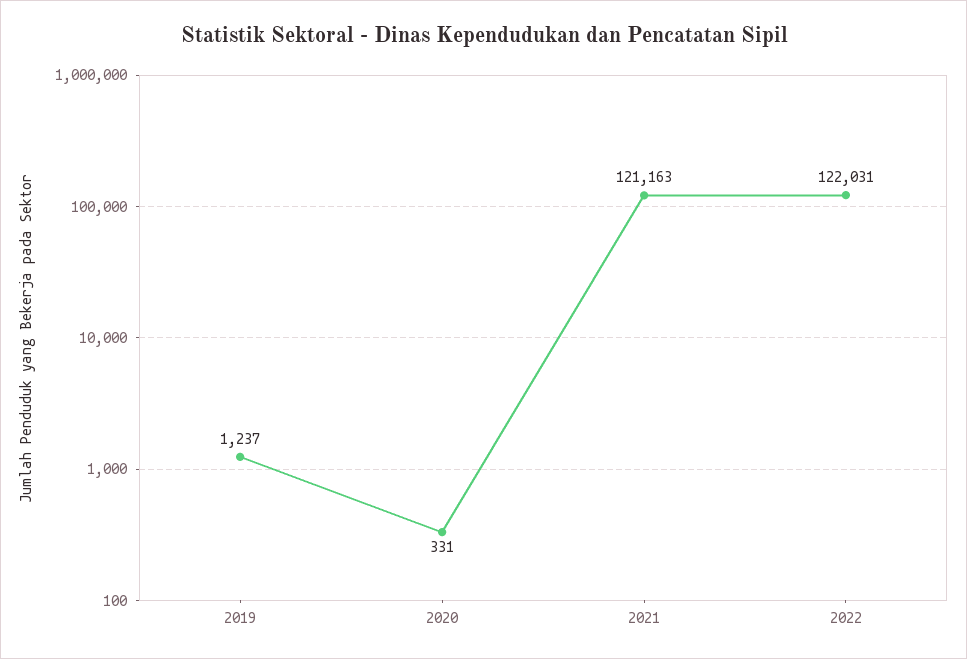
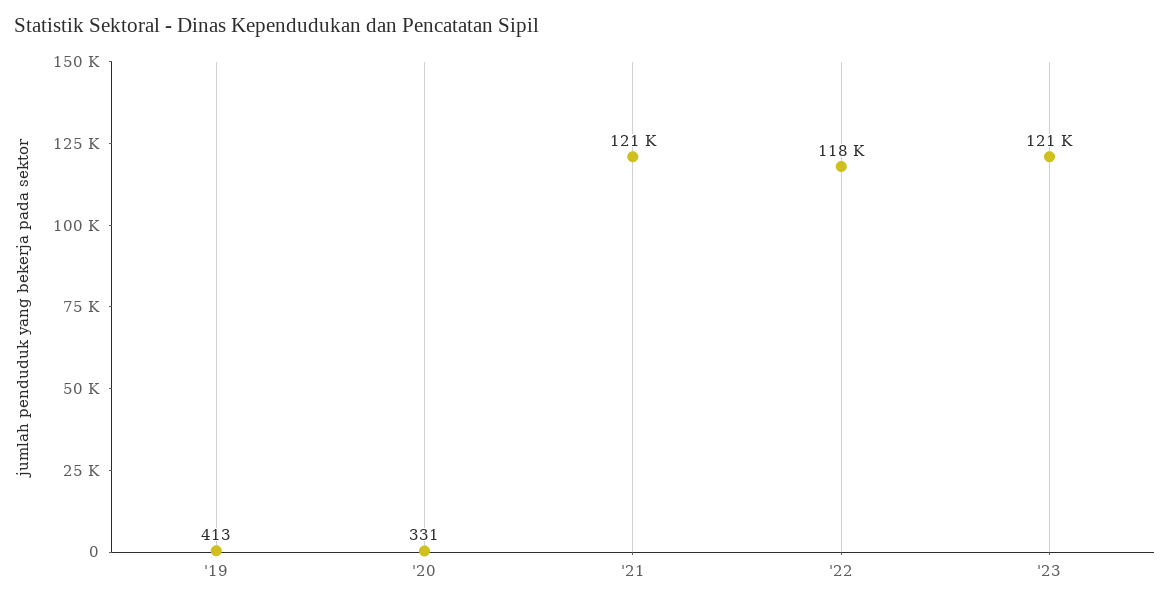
2019: 1237 -> 413
2022: 122031 -> 118000
'23: none -> 121000

